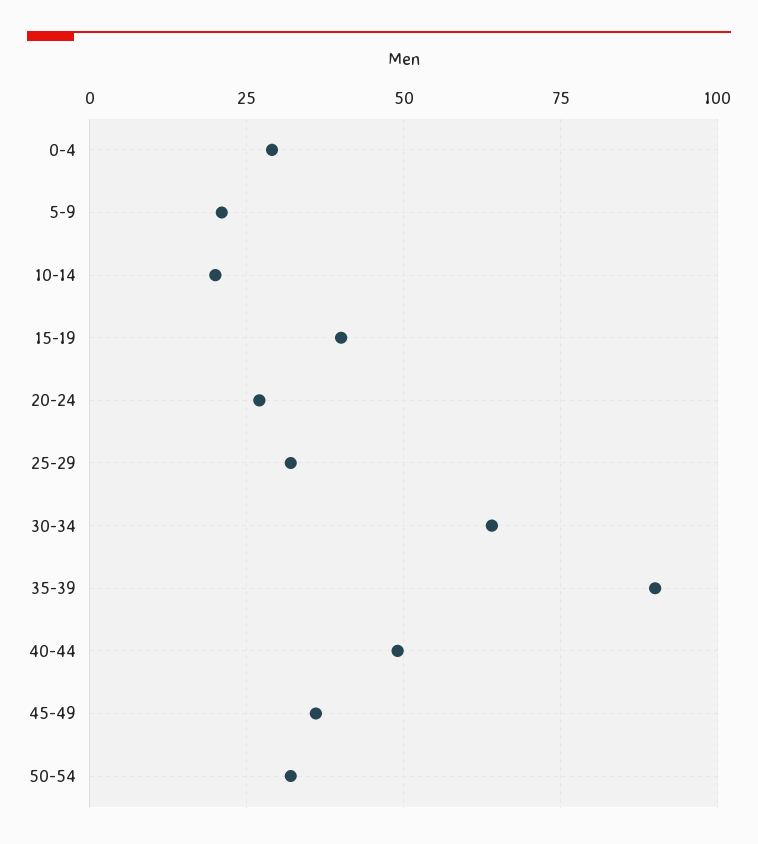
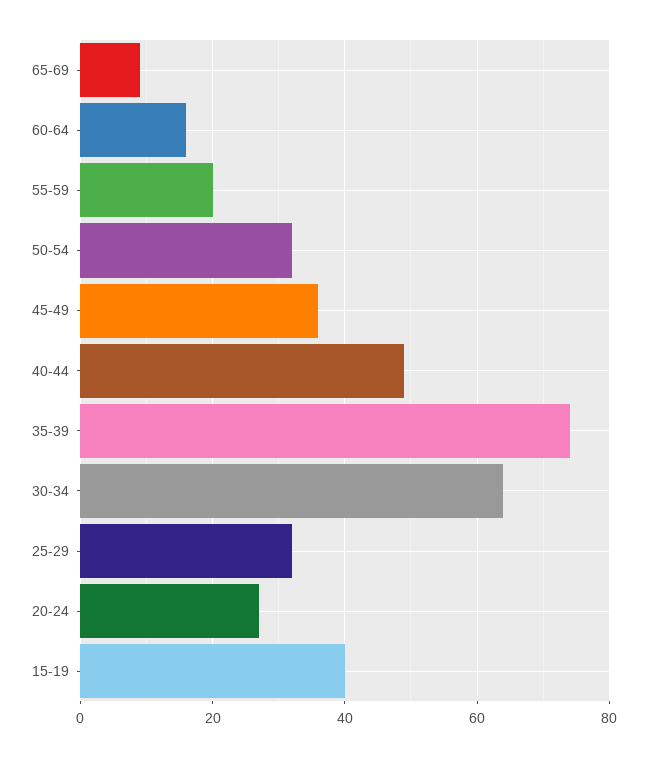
0-4: 30 -> none
5-9: 20 -> none
10-14: 20 -> none
35-39: 90 -> 75
65-69: none -> 10
60-64: none -> 15
55-59: none -> 20

